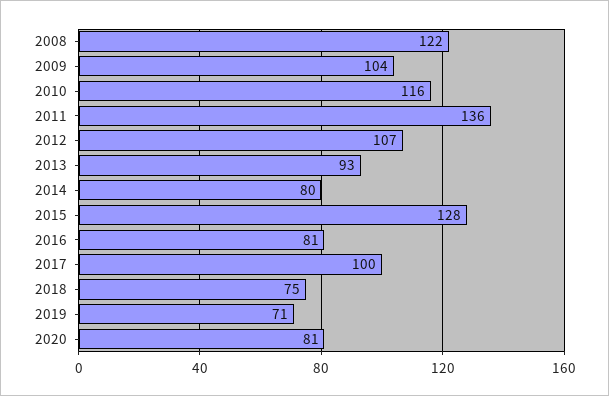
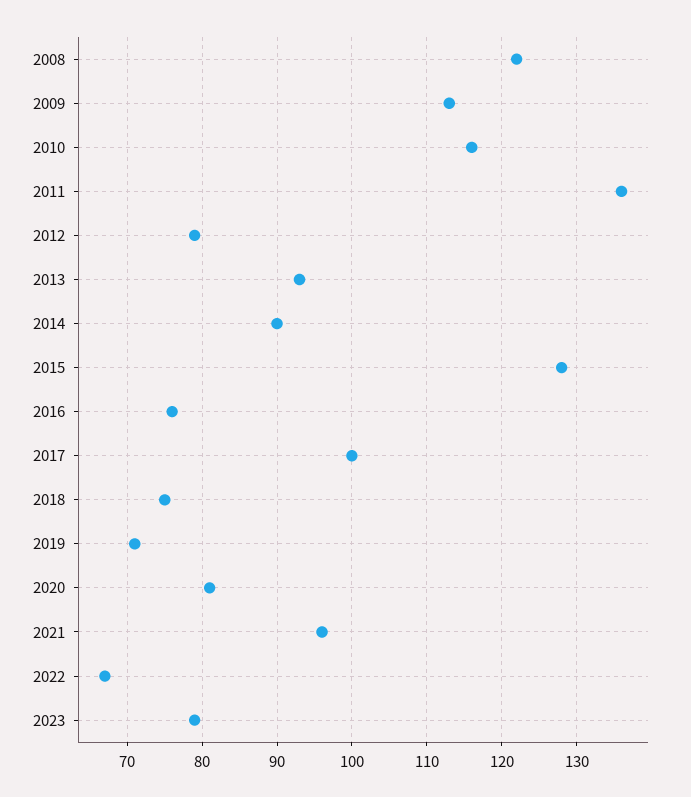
2009: 104 -> 113
2012: 107 -> 79
2014: 80 -> 90
2016: 81 -> 76
2021: none -> 96
2022: none -> 67
2023: none -> 79

